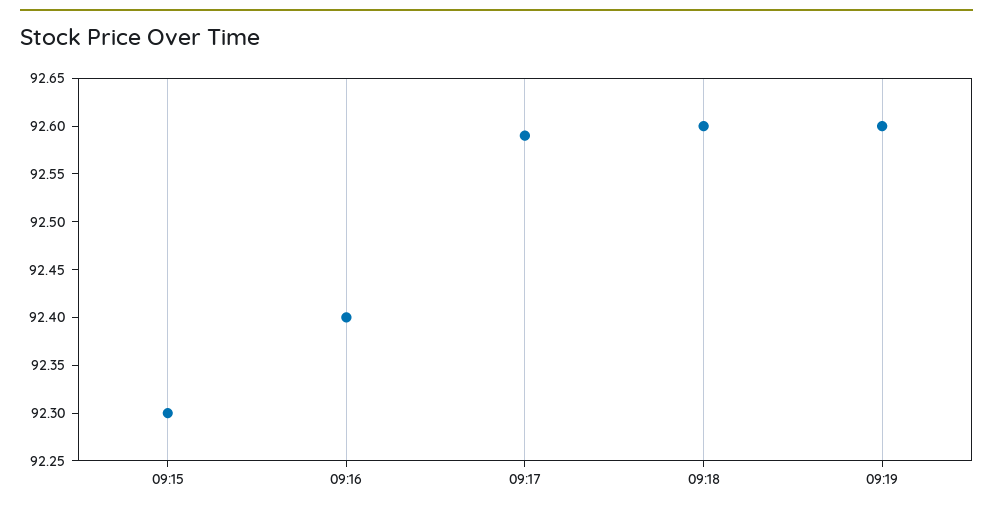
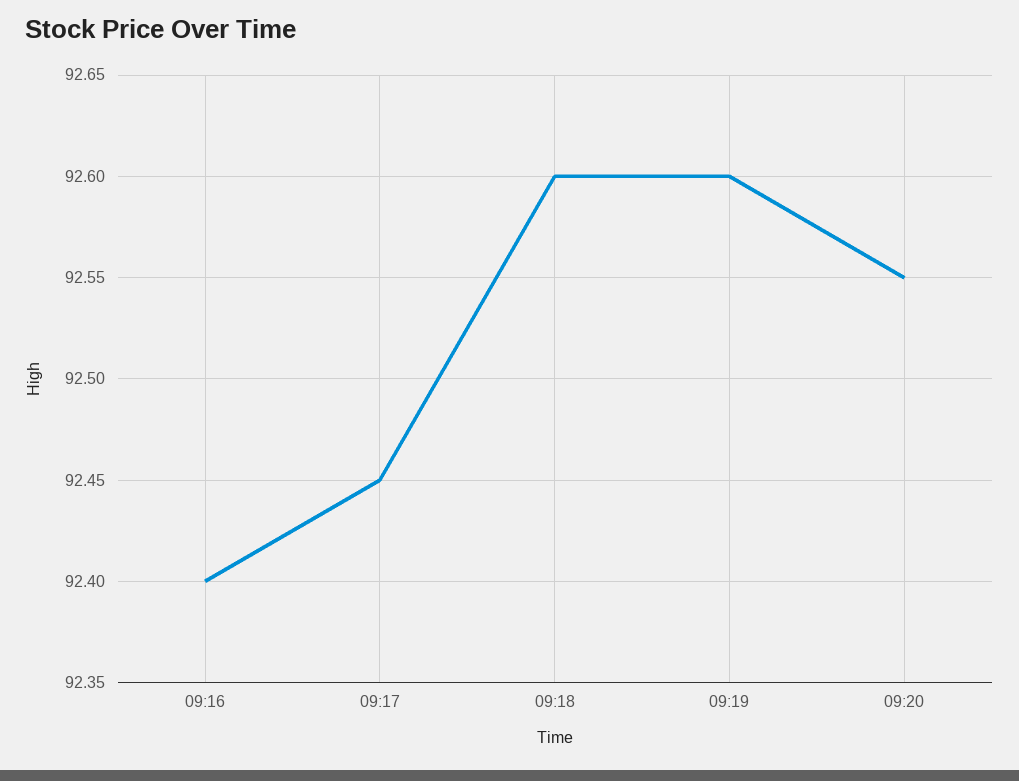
09:15: 92.3 -> none
09:17: 92.59 -> 92.45
09:20: none -> 92.55

